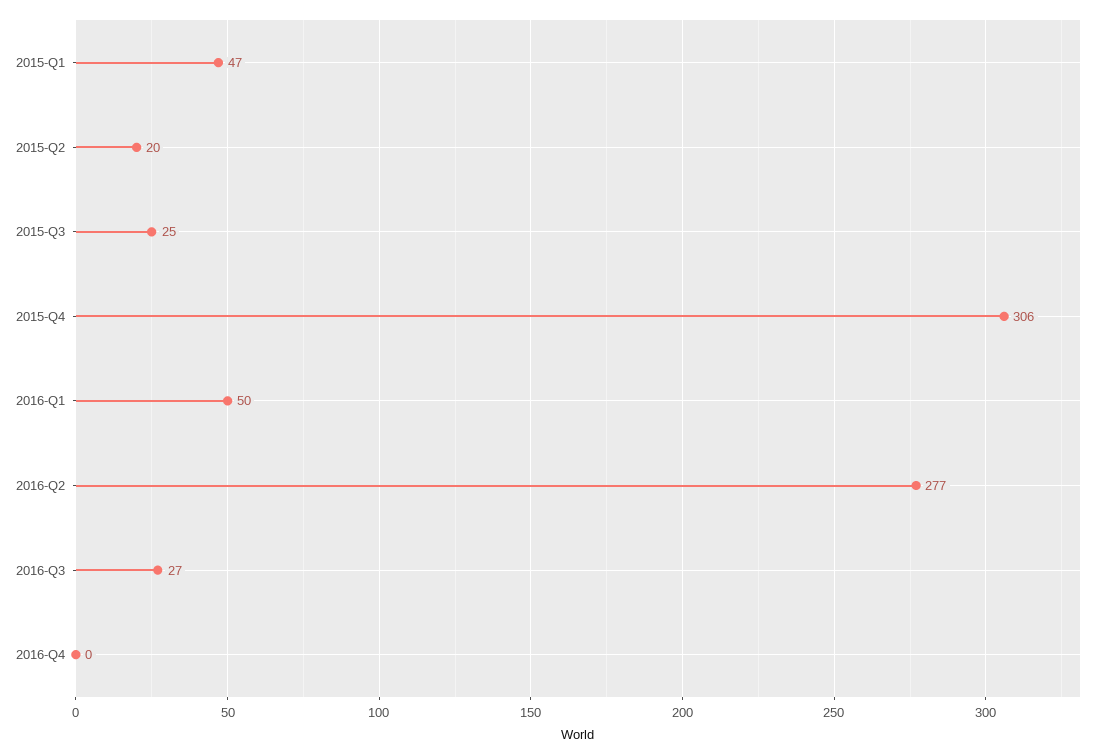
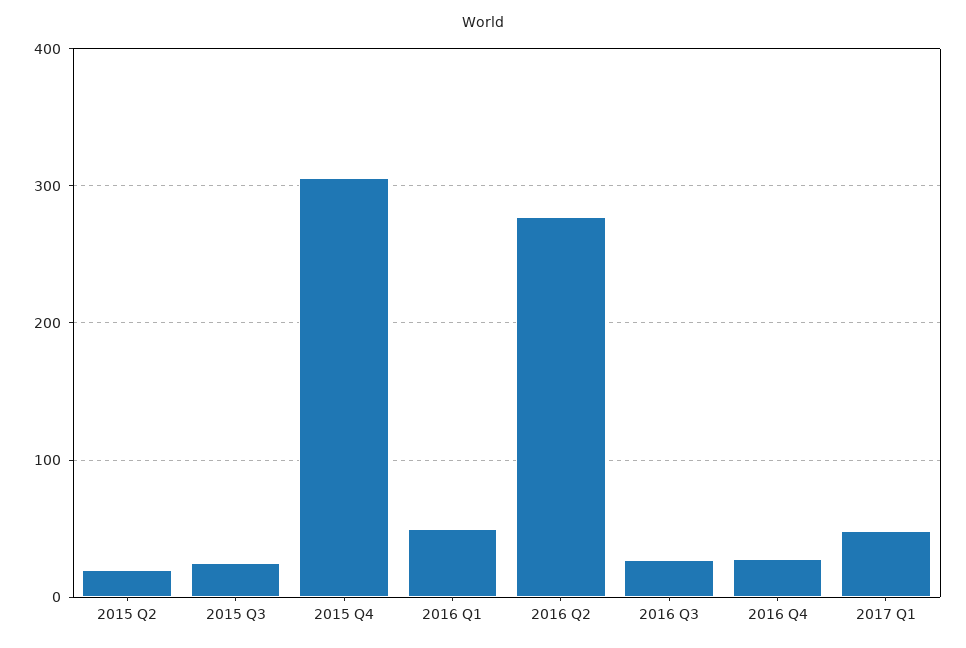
2015-Q1: 47 -> none
2016-Q4: 0 -> 30
2017 Q1: none -> 50

